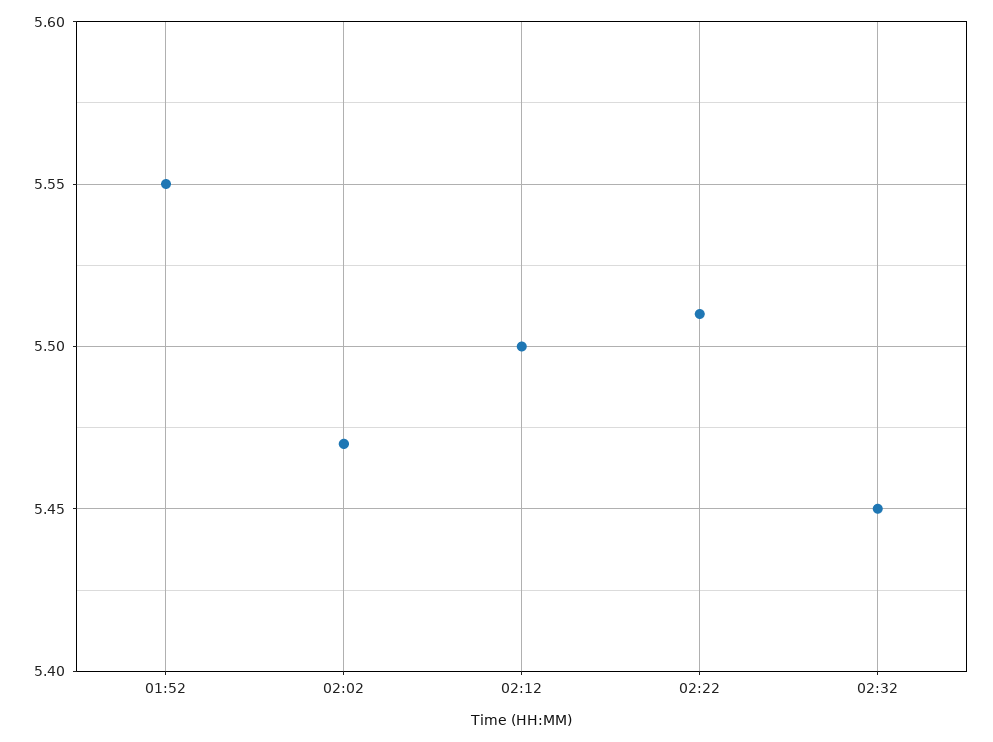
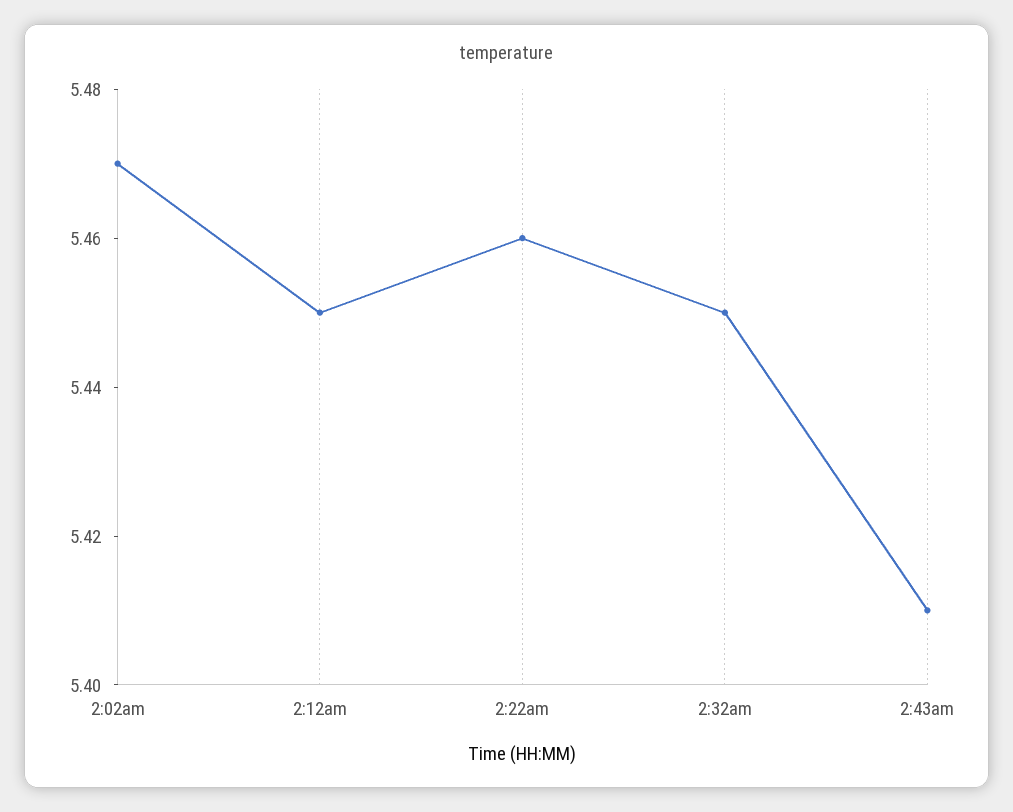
01:52: 5.55 -> none
02:12: 5.5 -> 5.45
02:22: 5.51 -> 5.46
2:43am: none -> 5.41

